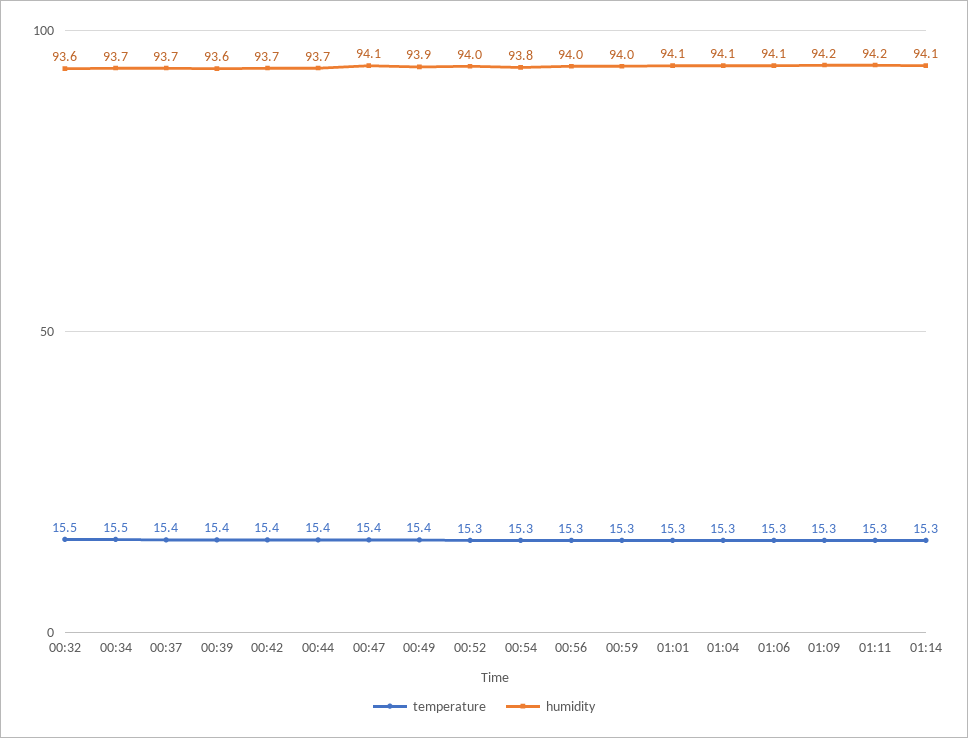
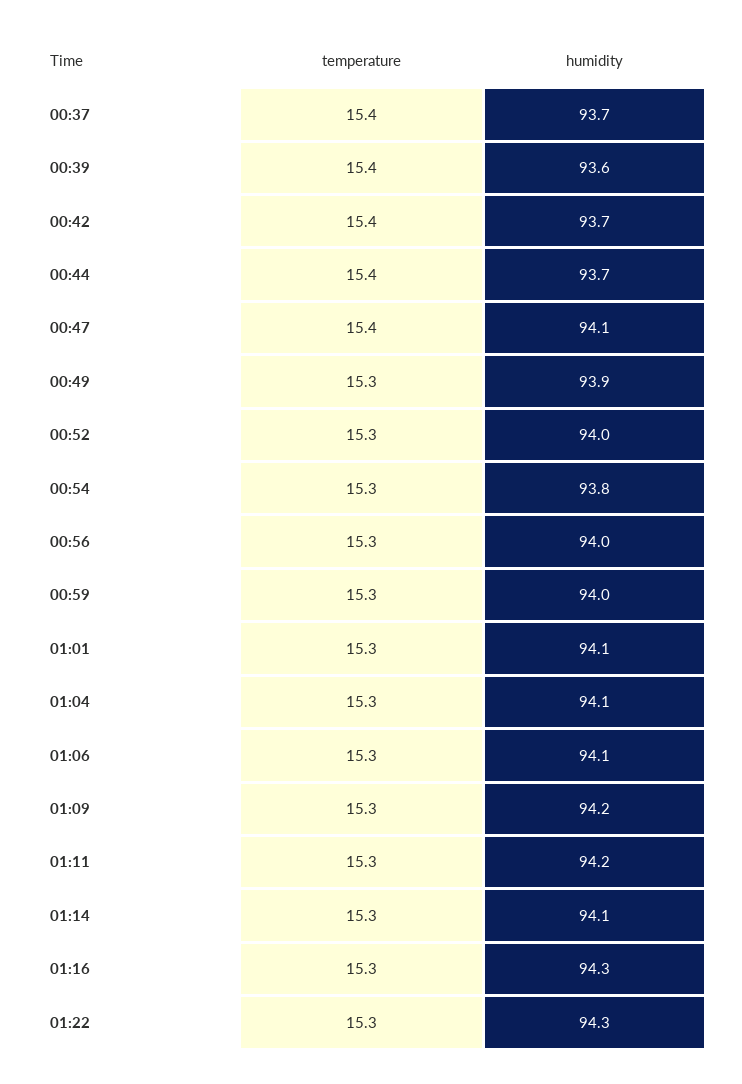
temperature, 00:32: 15.5 -> none
humidity, 00:32: 93.6 -> none
temperature, 00:34: 15.5 -> none
humidity, 00:34: 93.7 -> none
temperature, 00:49: 15.4 -> 15.3
temperature, 01:16: none -> 15.3
humidity, 01:16: none -> 94.3
temperature, 01:22: none -> 15.3
humidity, 01:22: none -> 94.3

